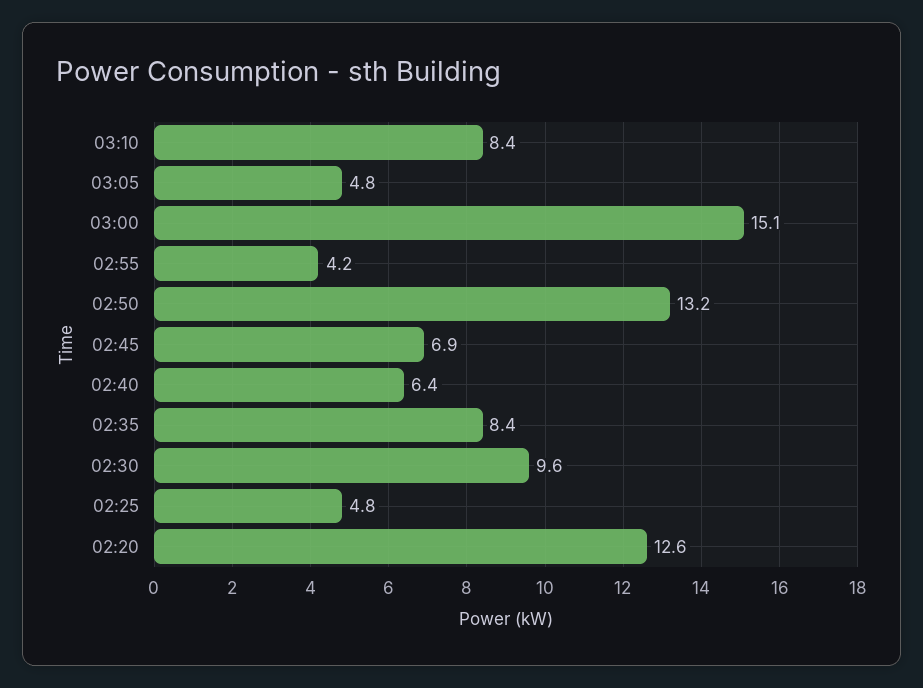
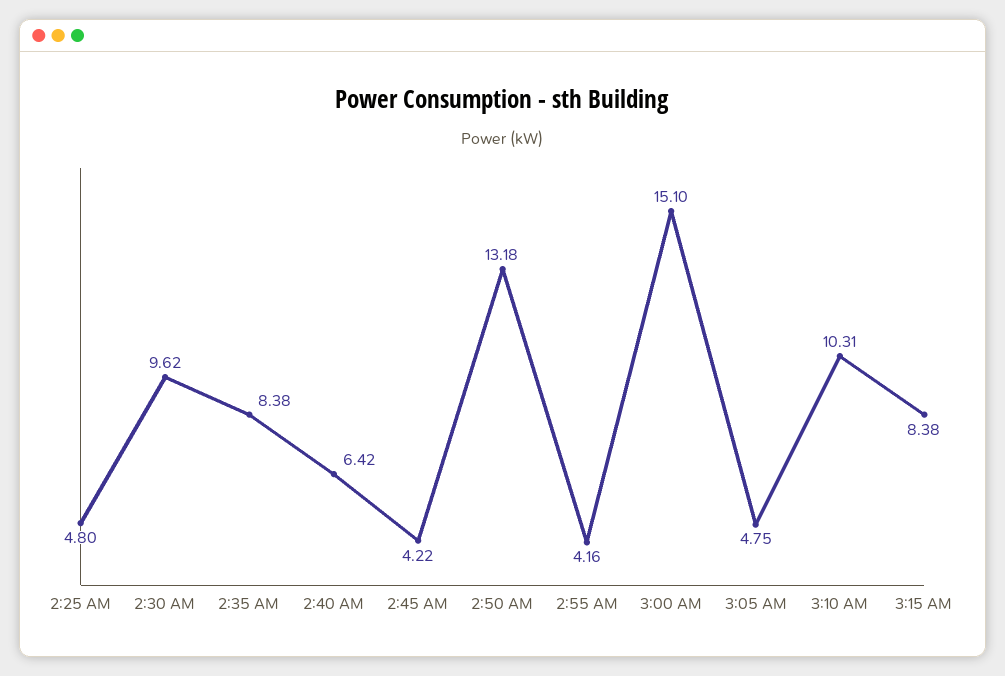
03:10: 8.4 -> 10.31
02:45: 6.9 -> 4.22
02:20: 12.6 -> none
3:15 AM: none -> 8.38

